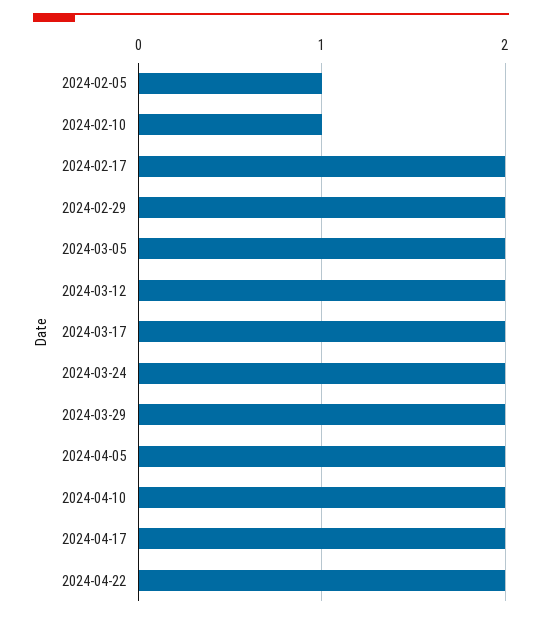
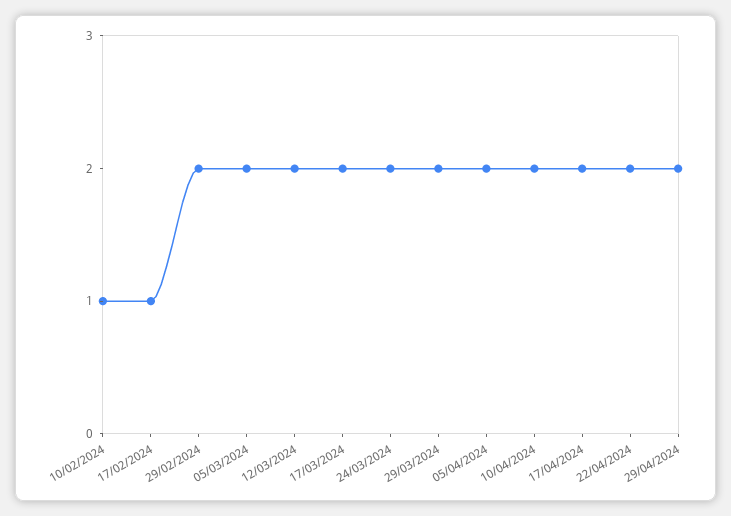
2024-02-05: 1 -> none
2024-02-17: 2 -> 1
29/04/2024: none -> 2

